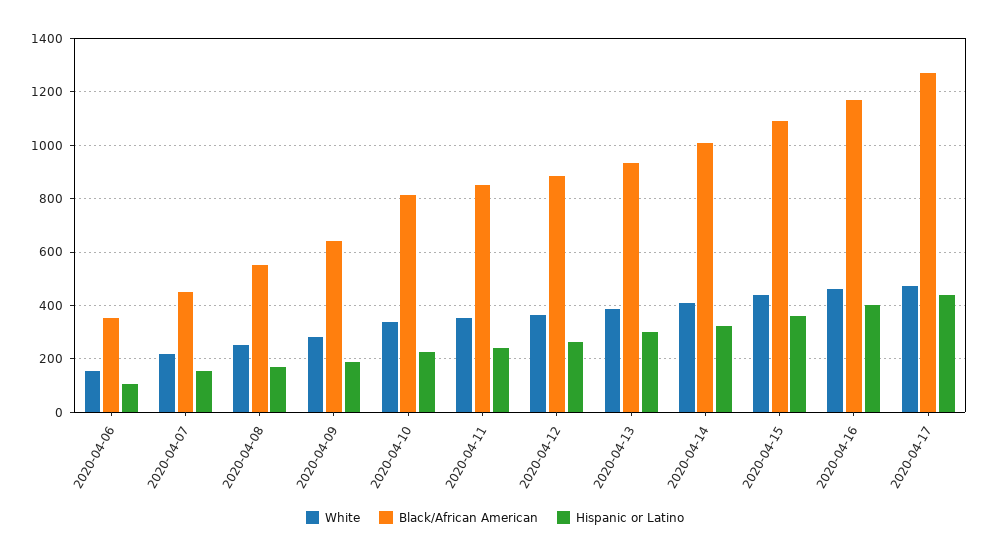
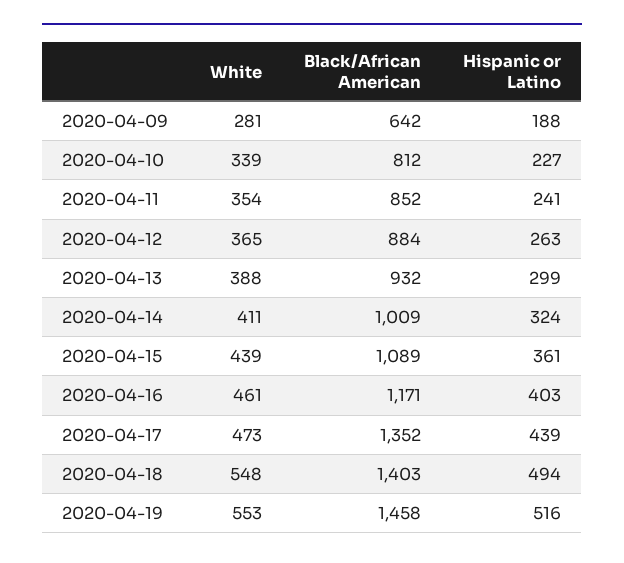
White, 2020-04-06: 150 -> none
Black/African American, 2020-04-06: 350 -> none
Hispanic or Latino, 2020-04-06: 100 -> none
White, 2020-04-07: 225 -> none
Black/African American, 2020-04-07: 450 -> none
Hispanic or Latino, 2020-04-07: 150 -> none
White, 2020-04-08: 250 -> none
Black/African American, 2020-04-08: 550 -> none
Hispanic or Latino, 2020-04-08: 175 -> none
Black/African American, 2020-04-17: 1275 -> 1352
White, 2020-04-18: none -> 548
Black/African American, 2020-04-18: none -> 1403
Hispanic or Latino, 2020-04-18: none -> 494
White, 2020-04-19: none -> 553
Black/African American, 2020-04-19: none -> 1458
Hispanic or Latino, 2020-04-19: none -> 516

